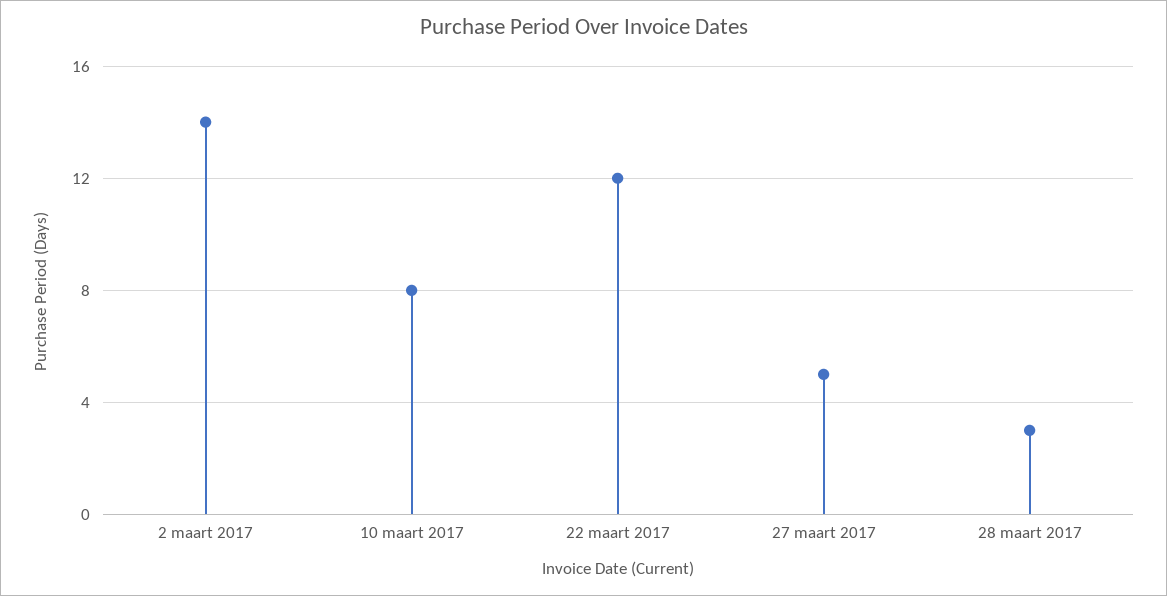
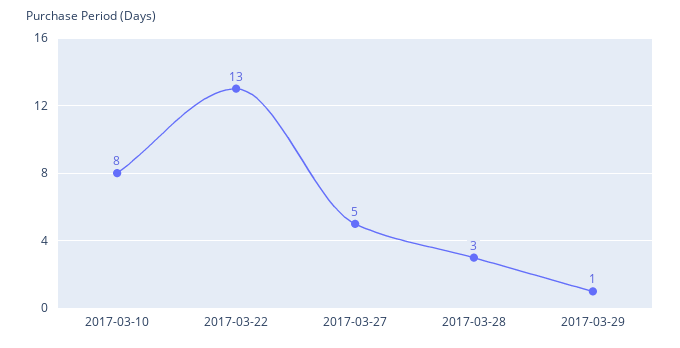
2 maart 2017: 14 -> none
22 maart 2017: 12 -> 13
2017-03-29: none -> 1

